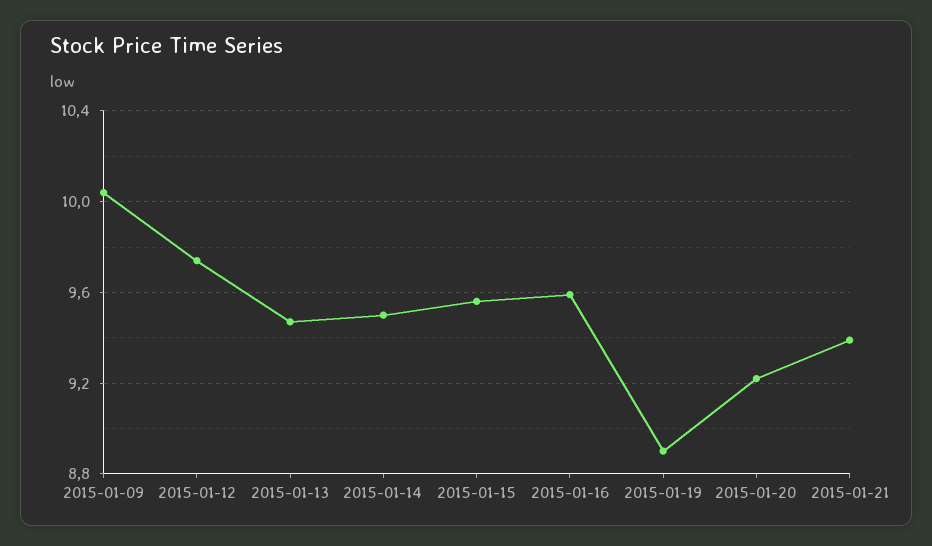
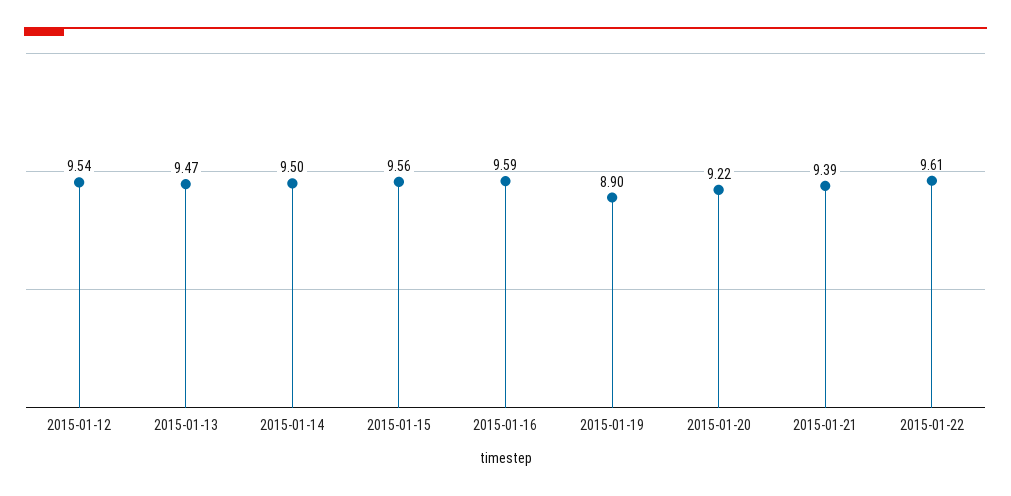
2015-01-09: 10.05 -> none
2015-01-12: 9.75 -> 9.54
2015-01-22: none -> 9.61

